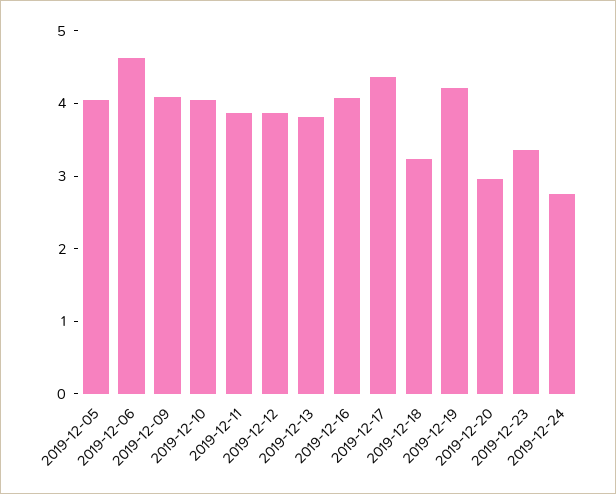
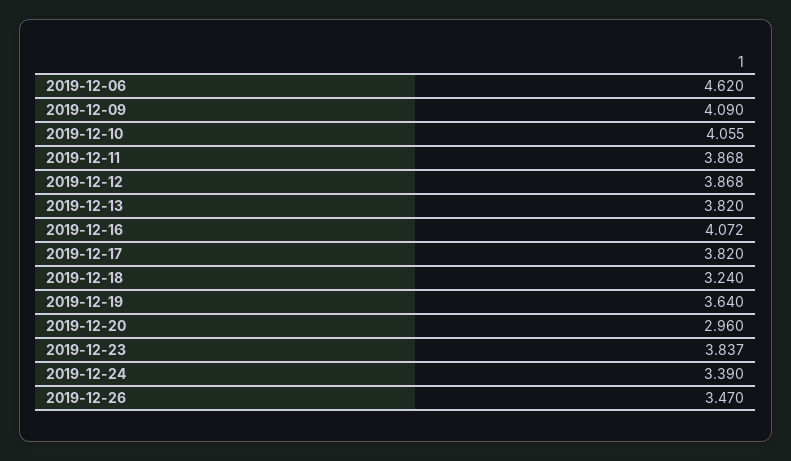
2019-12-05: 4 -> none
2019-12-17: 4.4 -> 3.82
2019-12-19: 4.2 -> 3.64
2019-12-23: 3.4 -> 3.837
2019-12-24: 2.8 -> 3.39
2019-12-26: none -> 3.47

